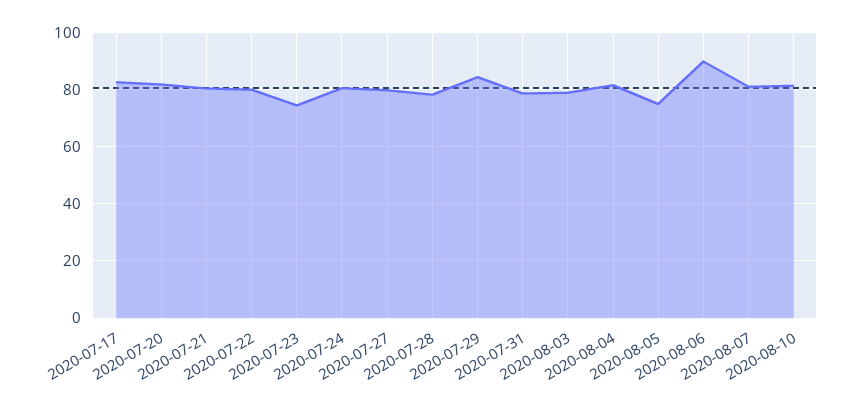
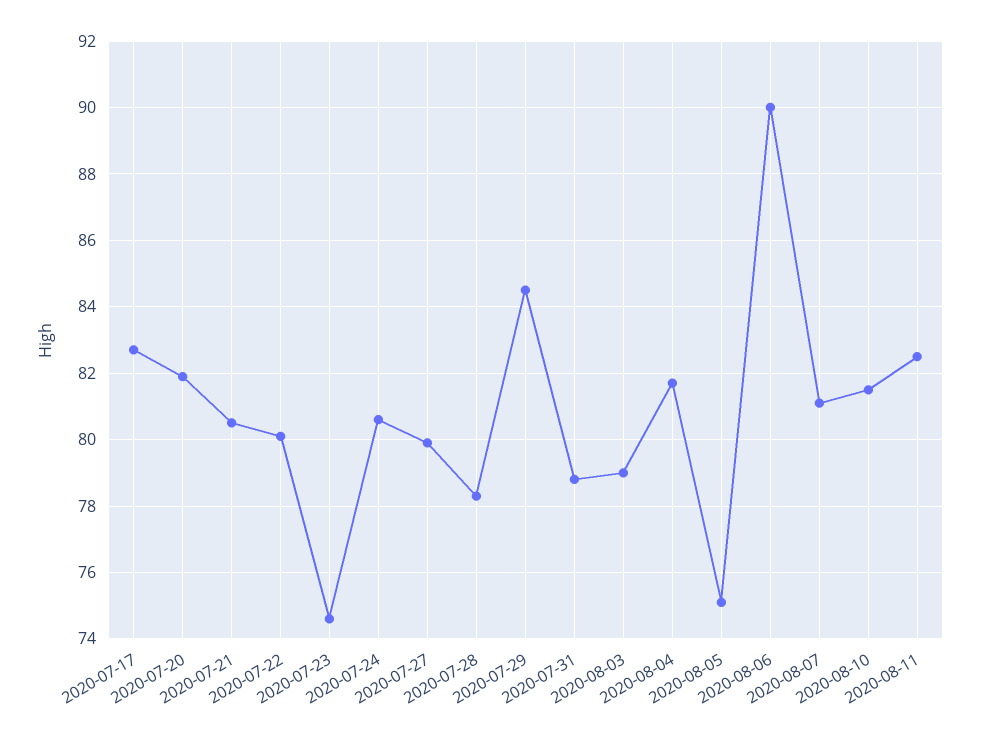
2020-08-11: none -> 82.5

